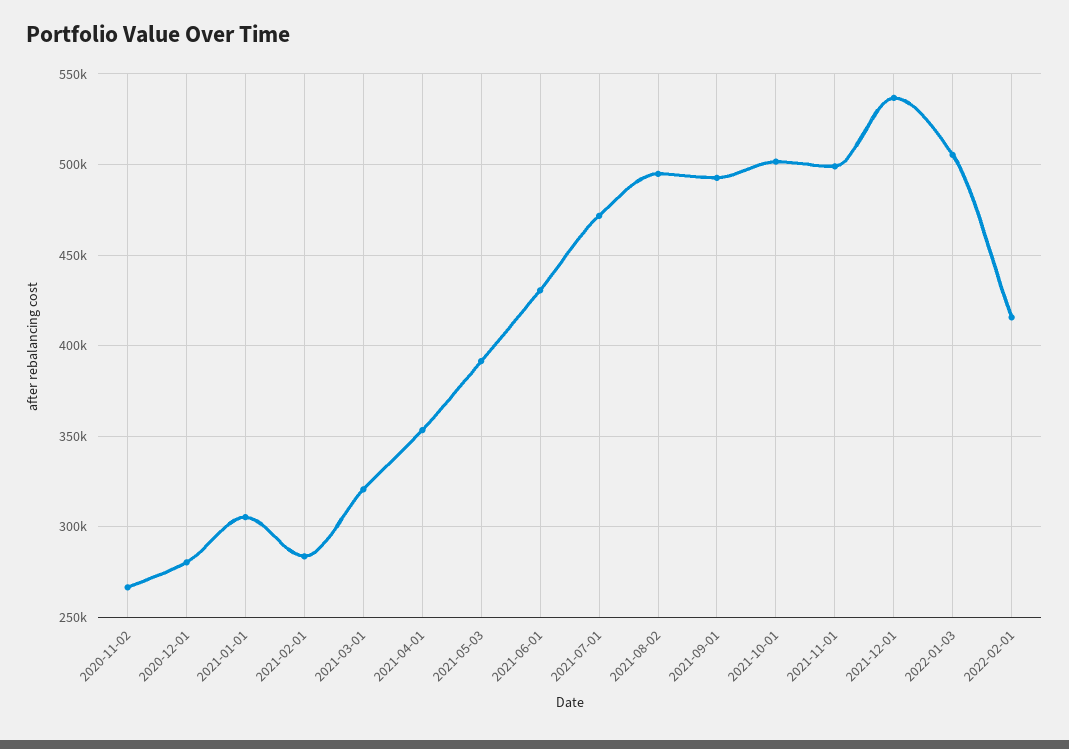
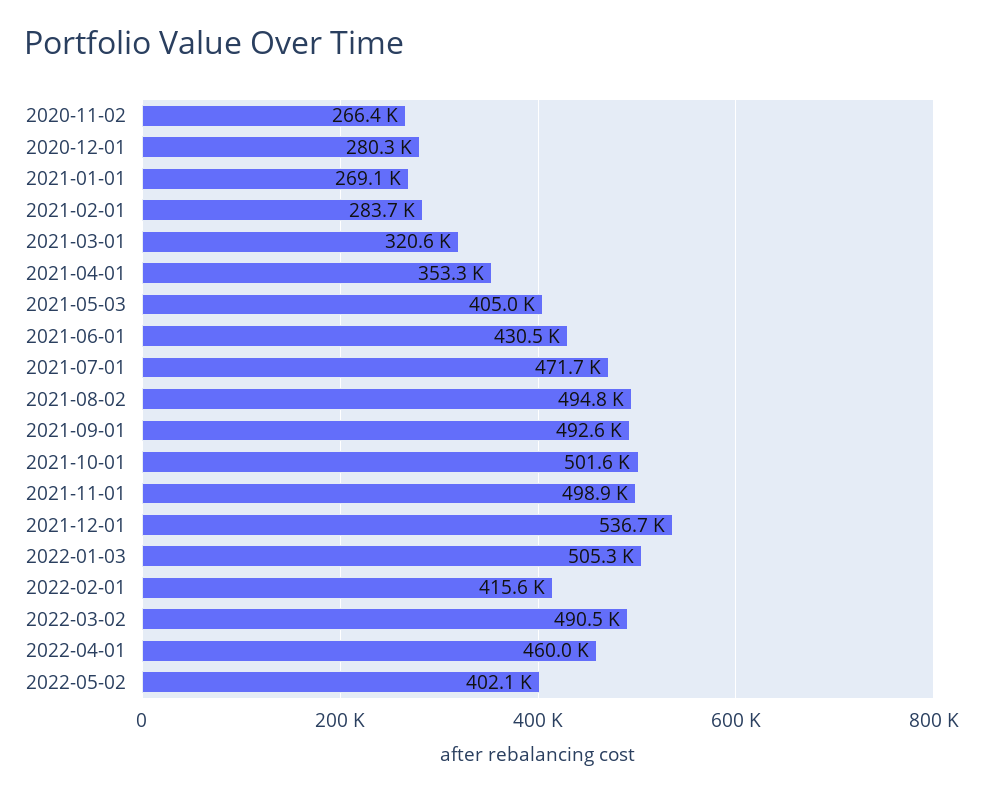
2021-01-01: 305000 -> 269100
2021-05-03: 390000 -> 405000
2022-03-02: none -> 490500
2022-04-01: none -> 460000
2022-05-02: none -> 402100

